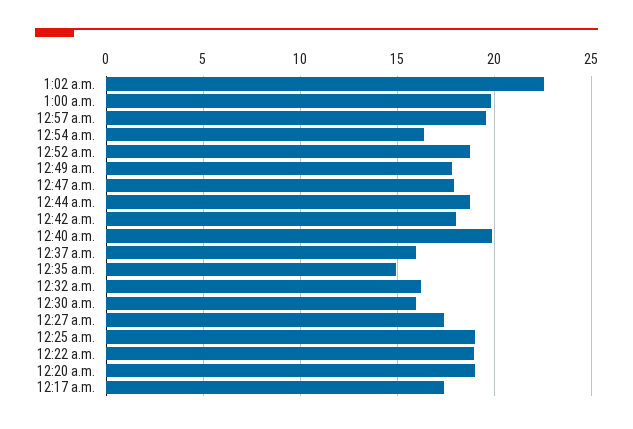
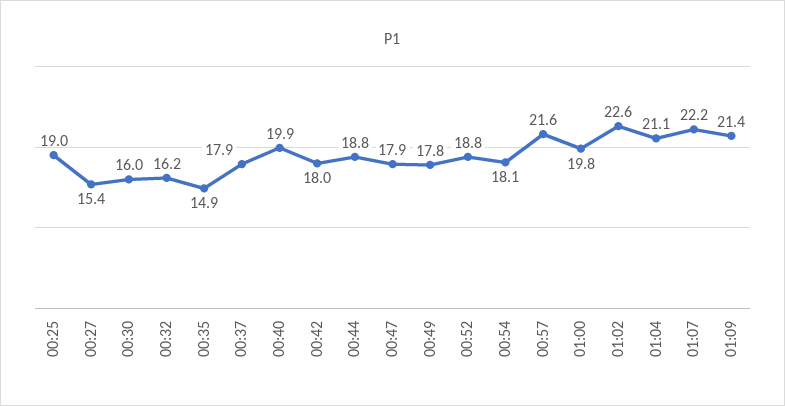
12:57 a.m.: 19.5 -> 21.6
12:54 a.m.: 16.5 -> 18.1
12:37 a.m.: 16 -> 17.9
12:27 a.m.: 17.5 -> 15.4
12:22 a.m.: 19 -> none
12:20 a.m.: 19 -> none
12:17 a.m.: 17.5 -> none
01:04: none -> 21.1
01:07: none -> 22.2
01:09: none -> 21.4

